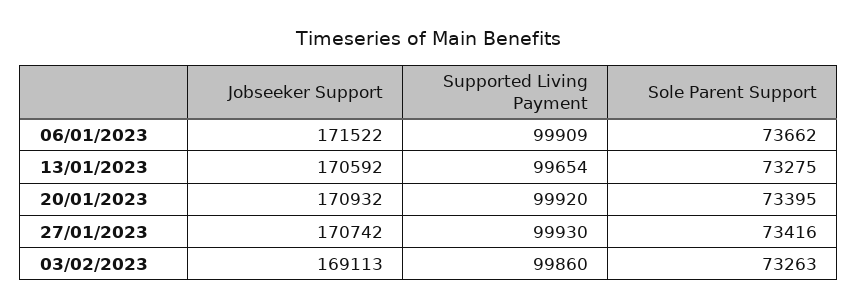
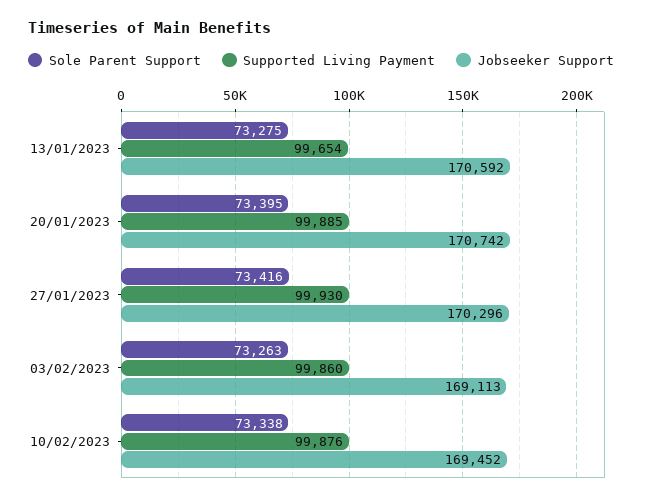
Jobseeker Support, 06/01/2023: 171522 -> none
Supported Living Payment, 06/01/2023: 99909 -> none
Sole Parent Support, 06/01/2023: 73662 -> none
Jobseeker Support, 20/01/2023: 170932 -> 170742
Supported Living Payment, 20/01/2023: 99920 -> 99885
Jobseeker Support, 27/01/2023: 170742 -> 170296
Sole Parent Support, 10/02/2023: none -> 73338
Supported Living Payment, 10/02/2023: none -> 99876
Jobseeker Support, 10/02/2023: none -> 169452

